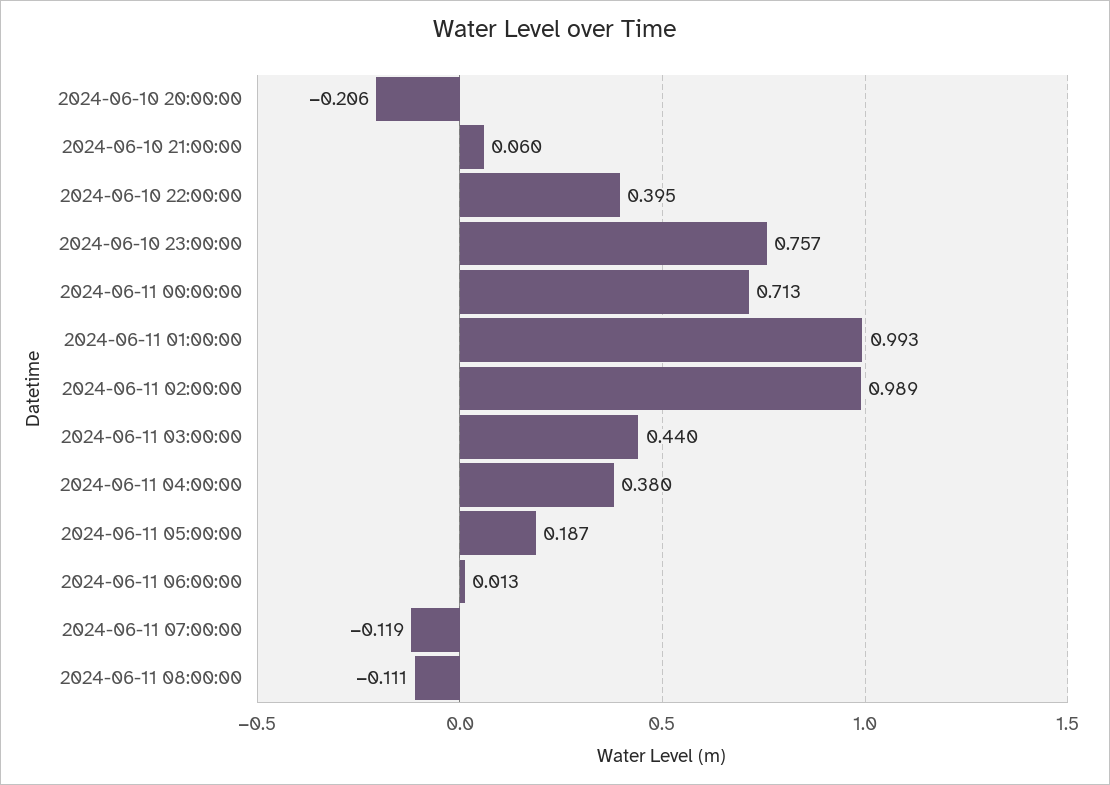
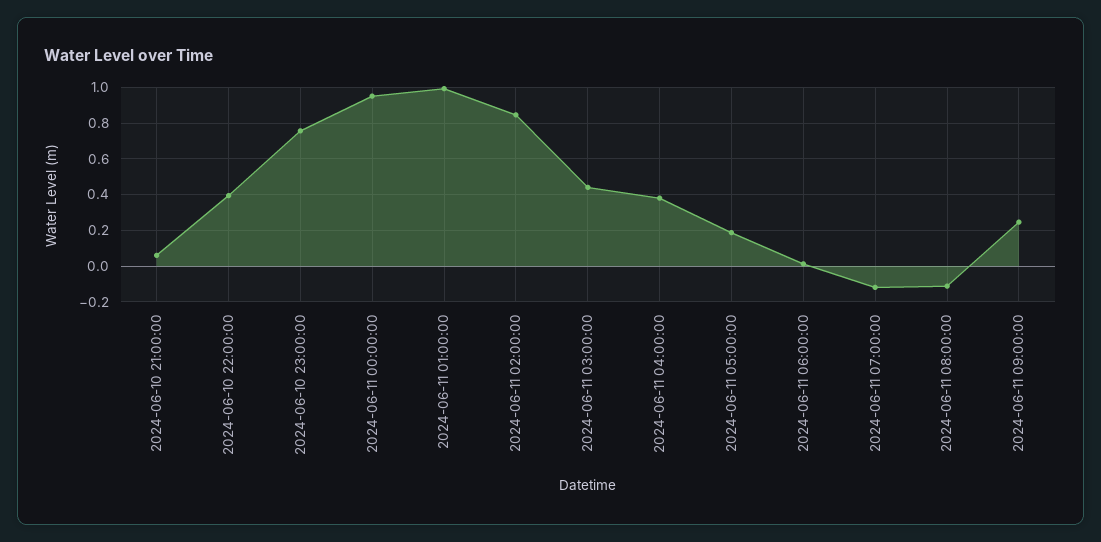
2024-06-10 20:00:00: -0.206 -> none
2024-06-11 00:00:00: 0.713 -> 0.95
2024-06-11 02:00:00: 0.989 -> 0.85
2024-06-11 09:00:00: none -> 0.25

